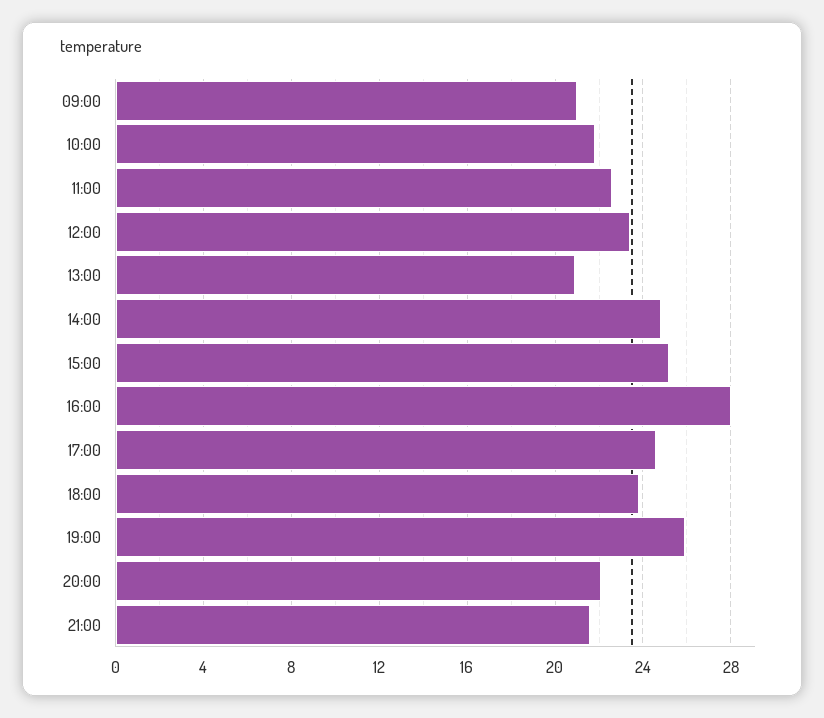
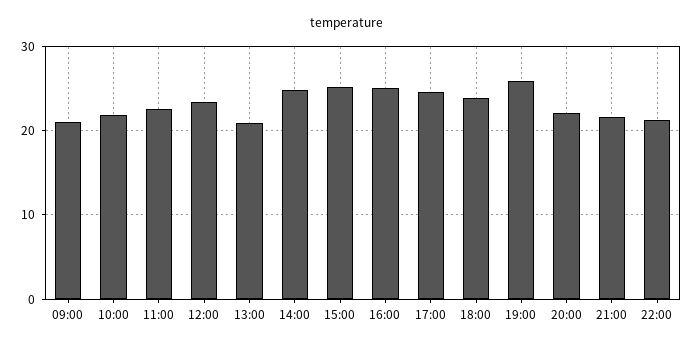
16:00: 28 -> 25
22:00: none -> 21

